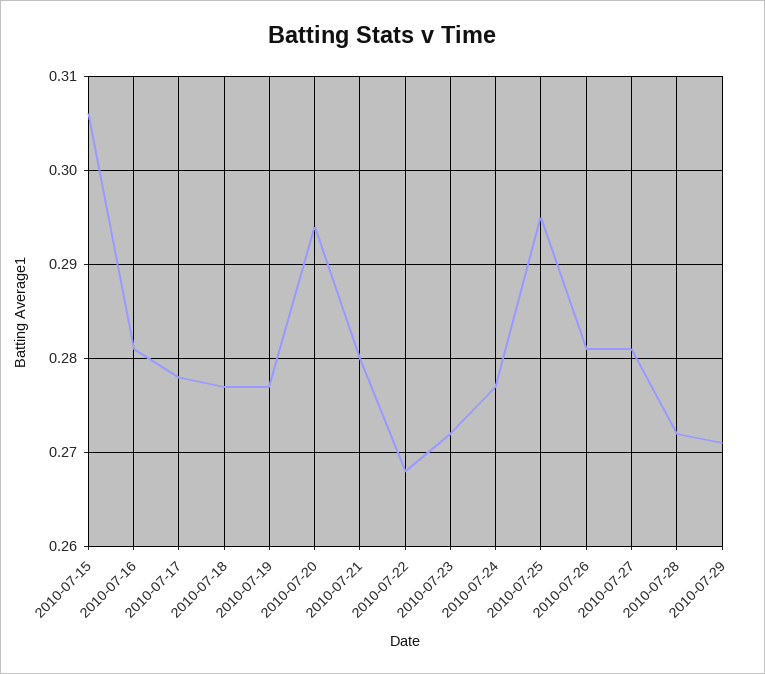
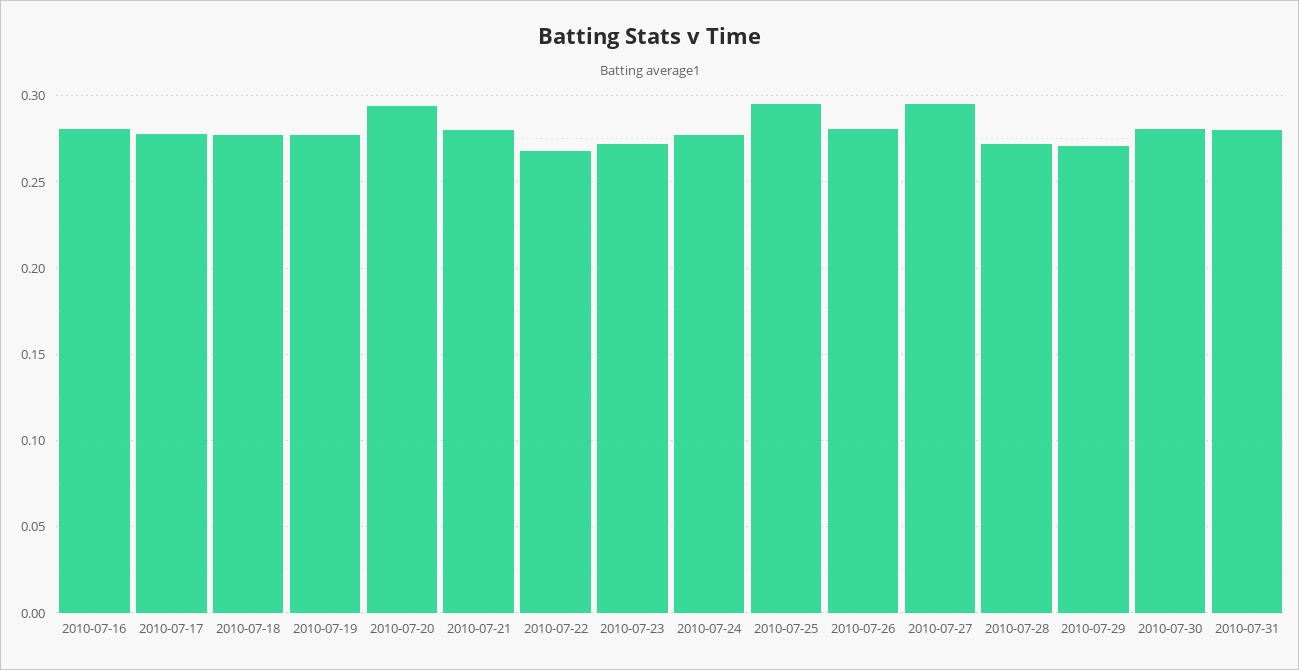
2010-07-15: 0.306 -> none
2010-07-27: 0.281 -> 0.295
2010-07-30: none -> 0.28
2010-07-31: none -> 0.28

